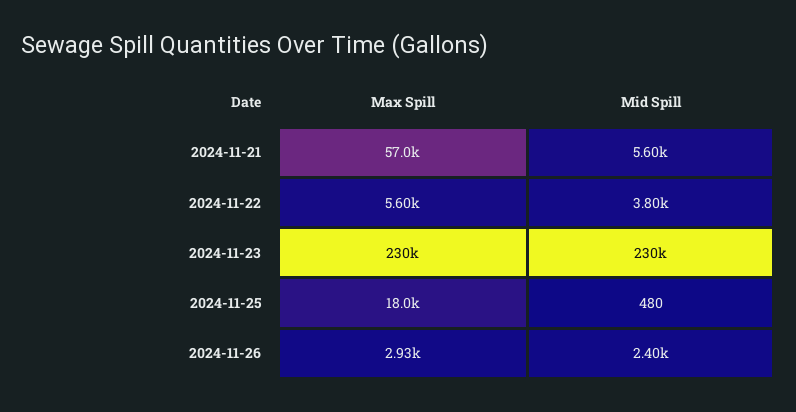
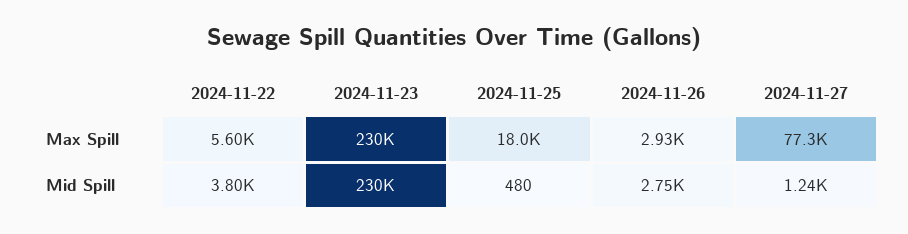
Max Spill, 2024-11-21: 57000 -> none
Mid Spill, 2024-11-21: 5600 -> none
Mid Spill, 2024-11-26: 2400 -> 2750
Max Spill, 2024-11-27: none -> 77300
Mid Spill, 2024-11-27: none -> 1240

